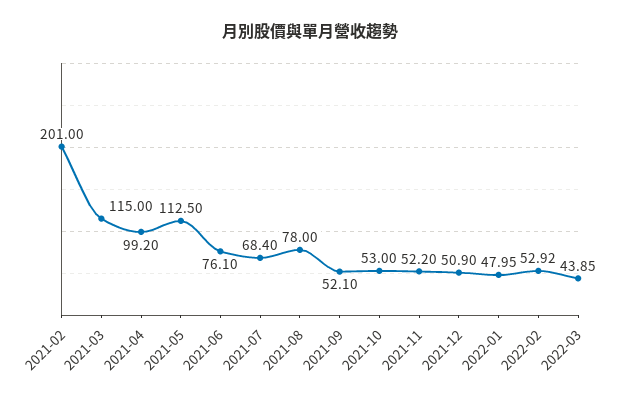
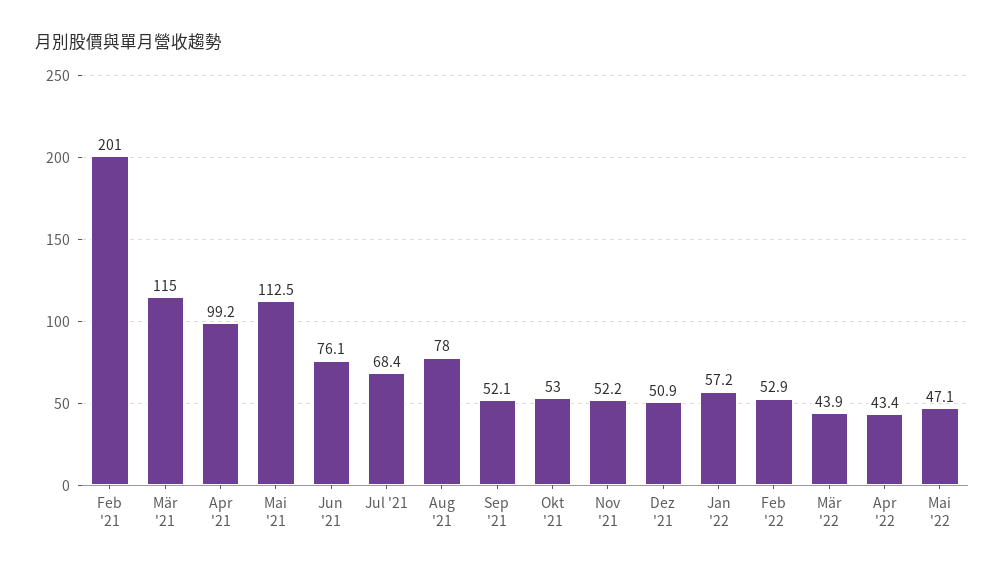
2022-01: 47.95 -> 57.2
Apr '22: none -> 43.4
Mai '22: none -> 47.1

